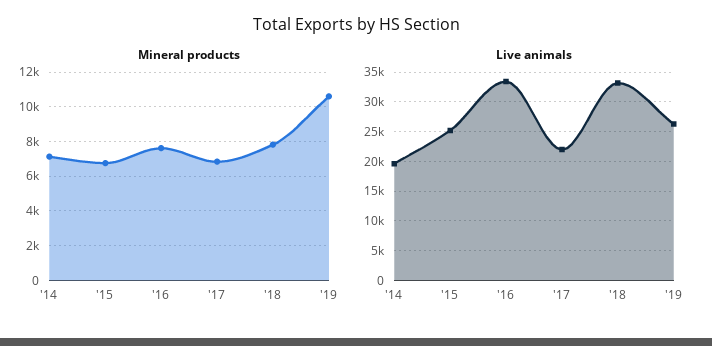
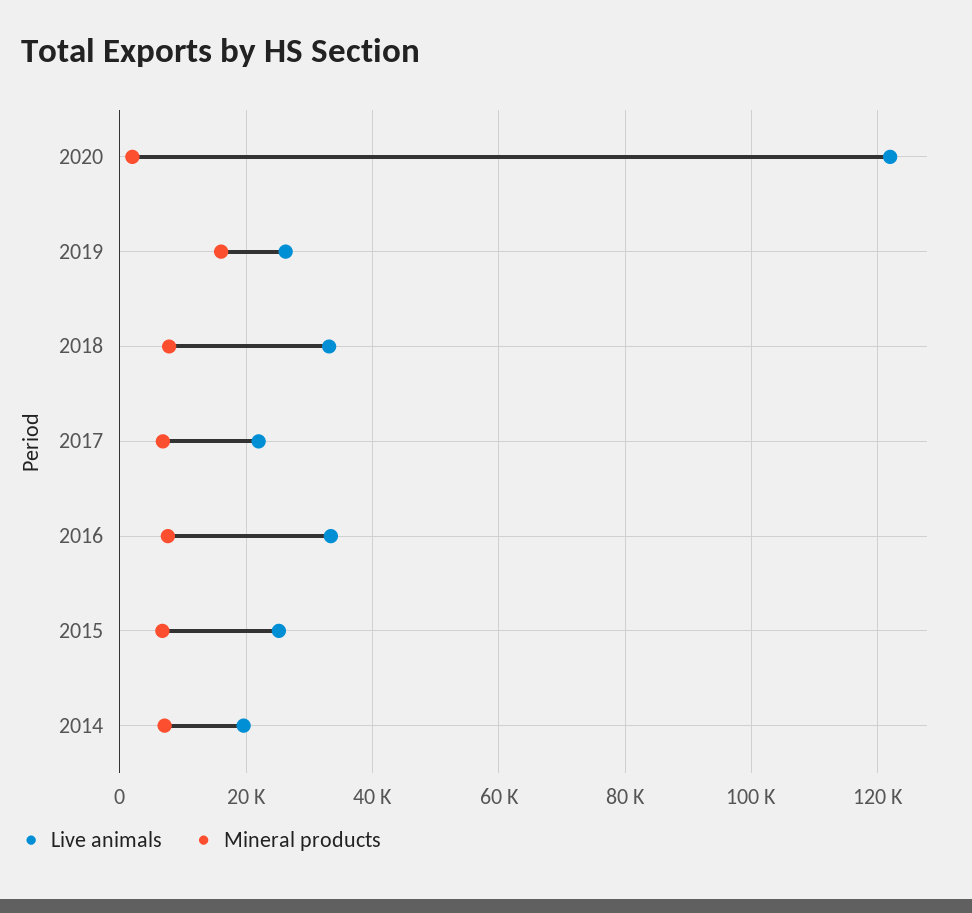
Mineral products, '19: 10500 -> 16000
Live animals, 2020: none -> 122000
Mineral products, 2020: none -> 2000

